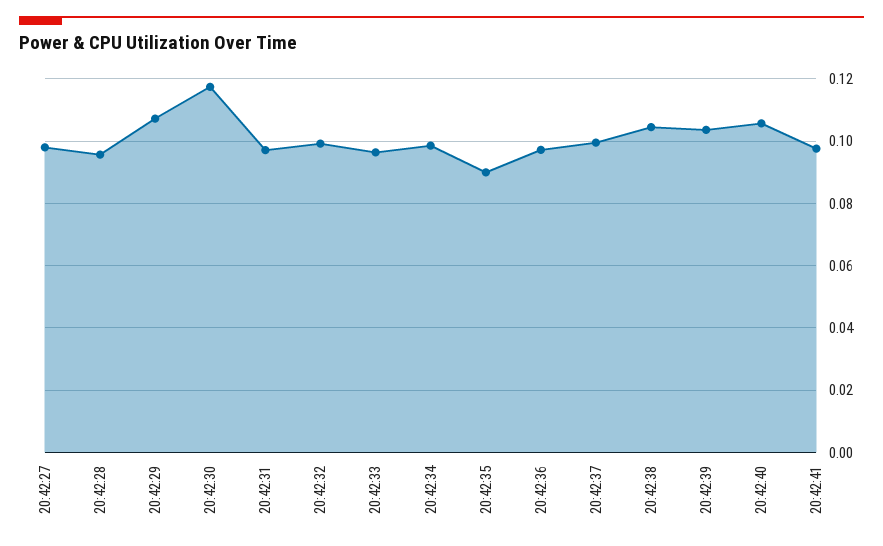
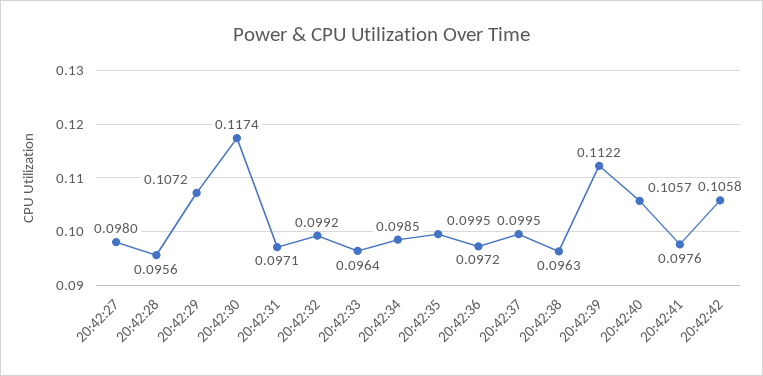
20:42:35: 0.09 -> 0.0995
20:42:38: 0.104 -> 0.0963
20:42:39: 0.104 -> 0.1122
20:42:42: none -> 0.1058

